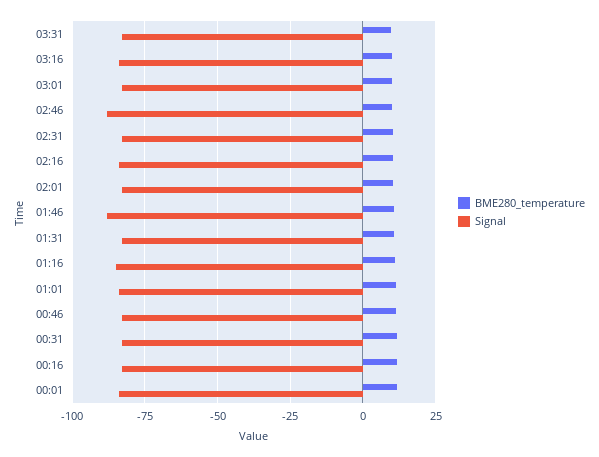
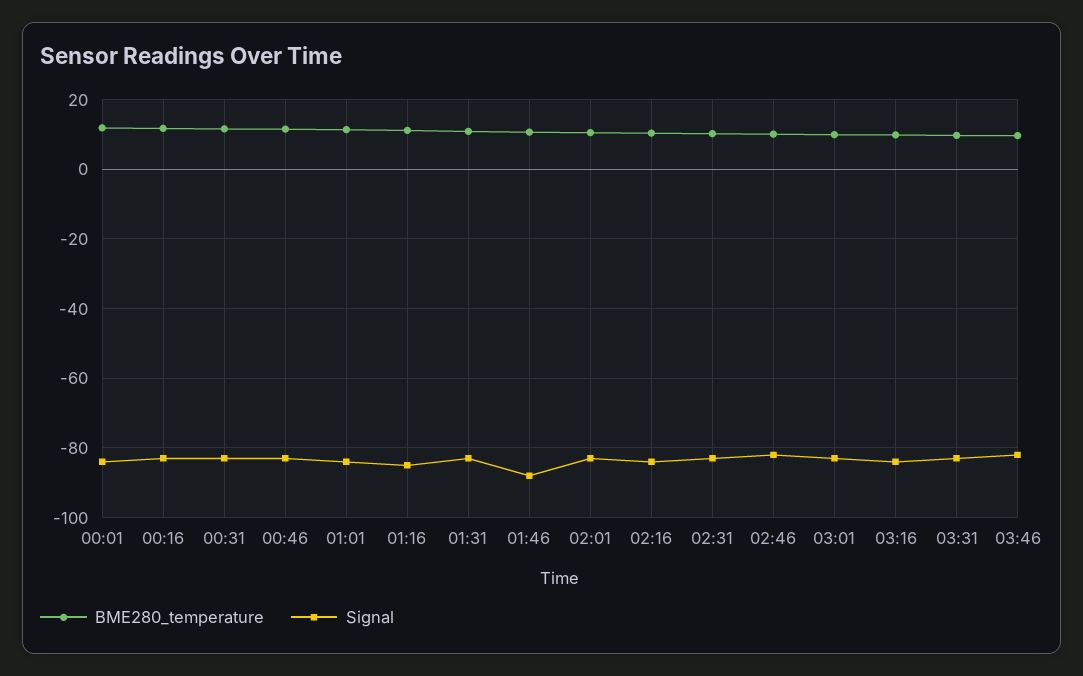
Signal, 02:46: -87.5 -> -82
BME280_temperature, 03:46: none -> 10
Signal, 03:46: none -> -82

